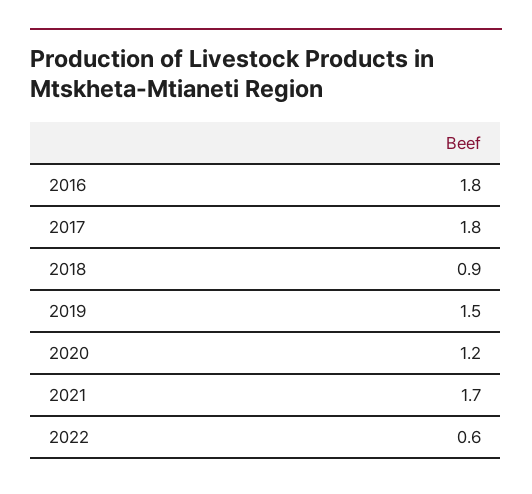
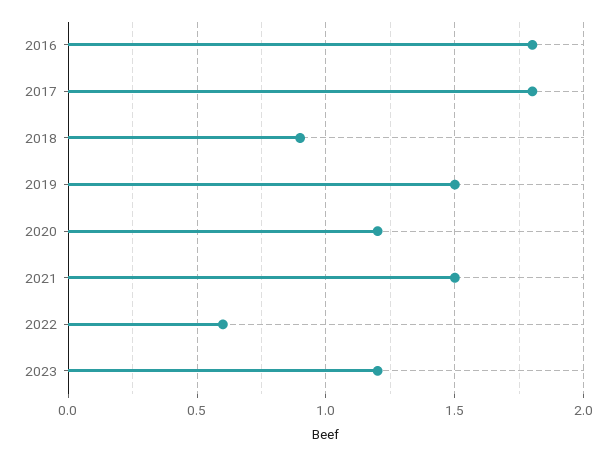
2021: 1.7 -> 1.5
2023: none -> 1.2

